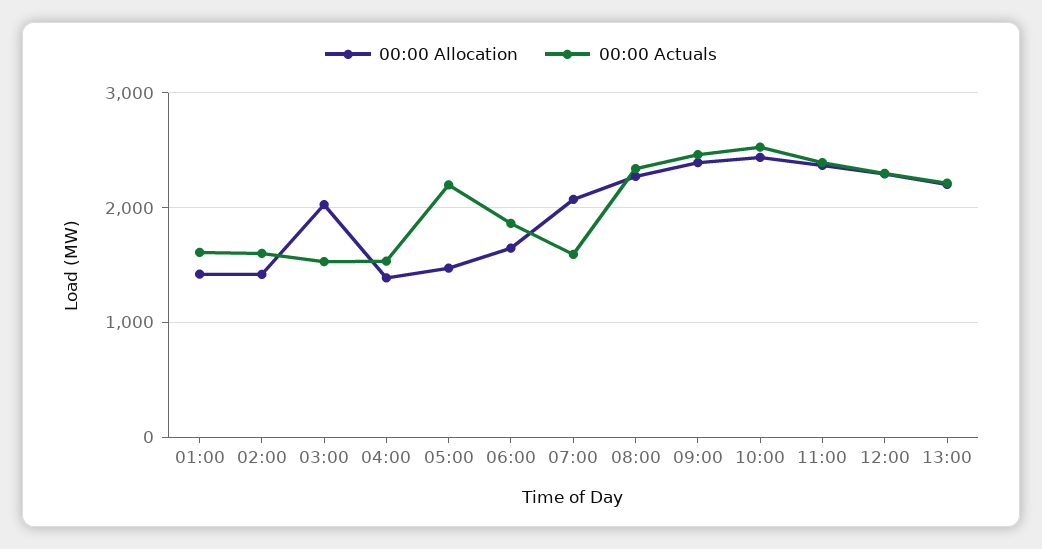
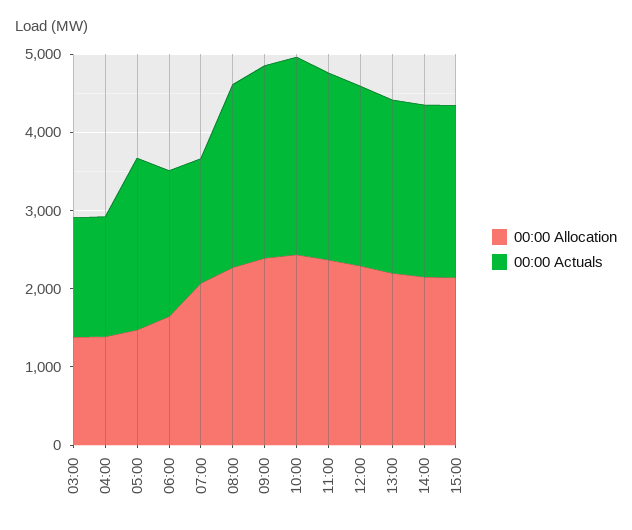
00:00 Allocation, 01:00: 1400 -> none
00:00 Actuals, 01:00: 1600 -> none
00:00 Allocation, 02:00: 1400 -> none
00:00 Actuals, 02:00: 1600 -> none
00:00 Allocation, 03:00: 2000 -> 1400
00:00 Allocation, 14:00: none -> 2200
00:00 Actuals, 14:00: none -> 2200
00:00 Allocation, 15:00: none -> 2200
00:00 Actuals, 15:00: none -> 2200

